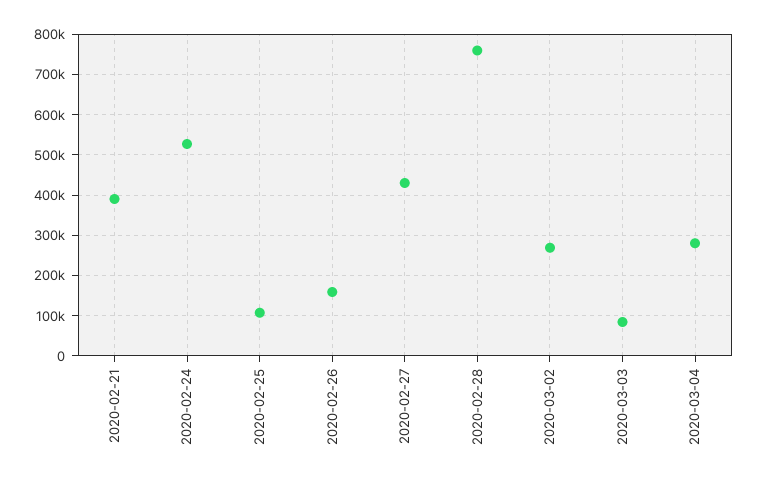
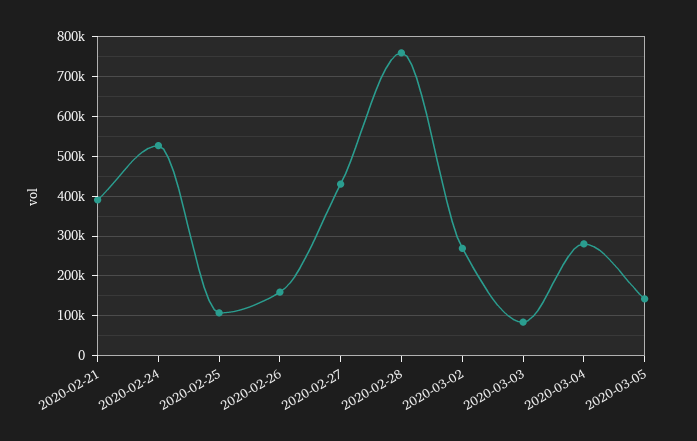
2020-03-05: none -> 140000

